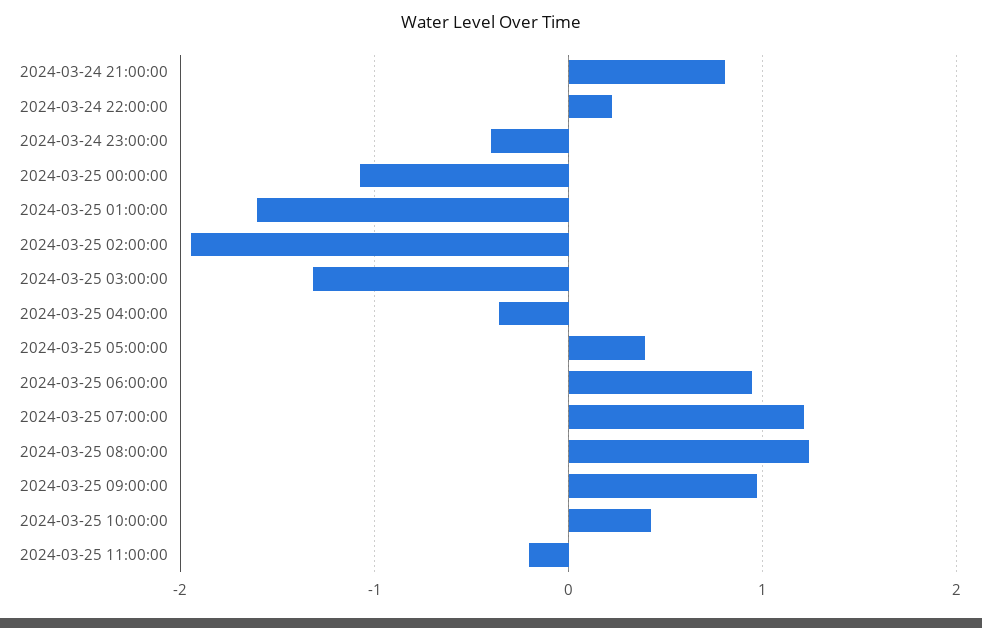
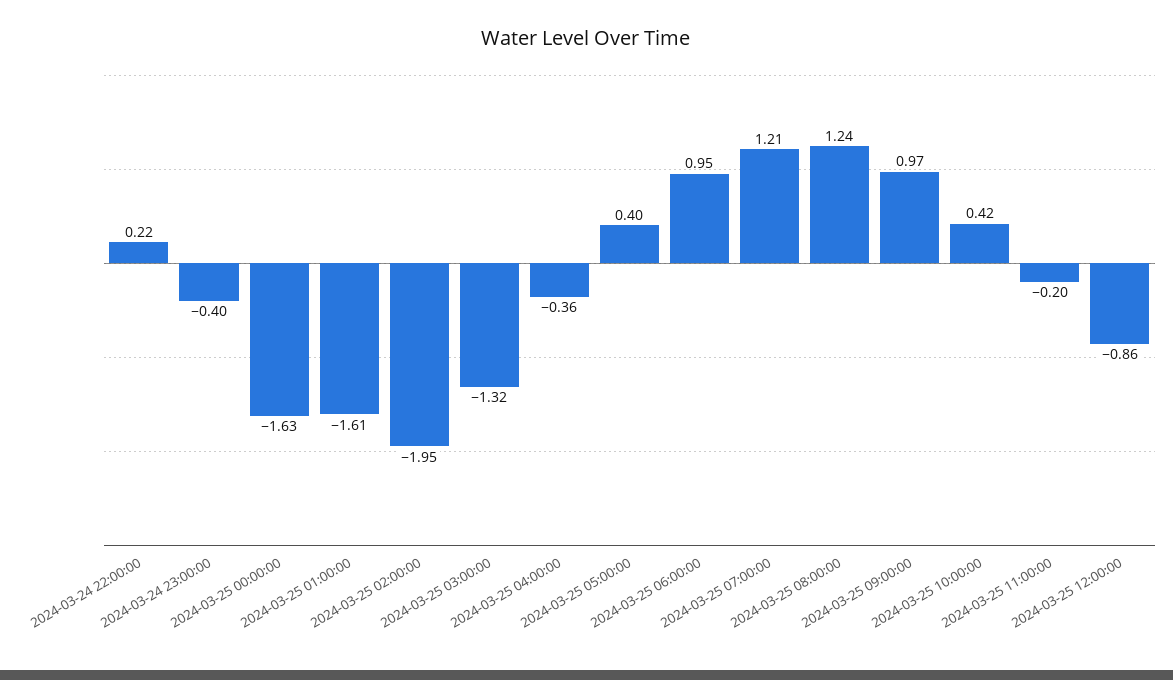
2024-03-24 21:00:00: 0.8 -> none
2024-03-25 00:00:00: -1.1 -> -1.63
2024-03-25 12:00:00: none -> -0.86

